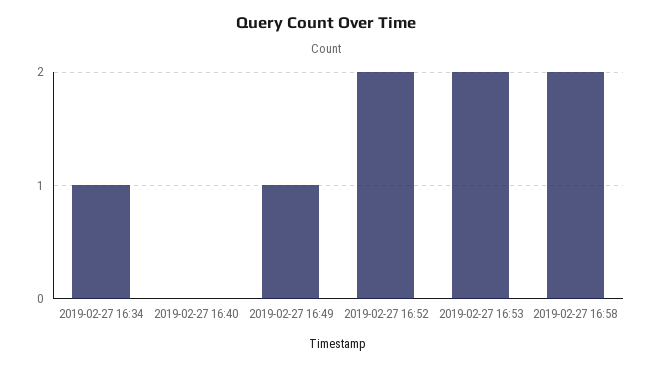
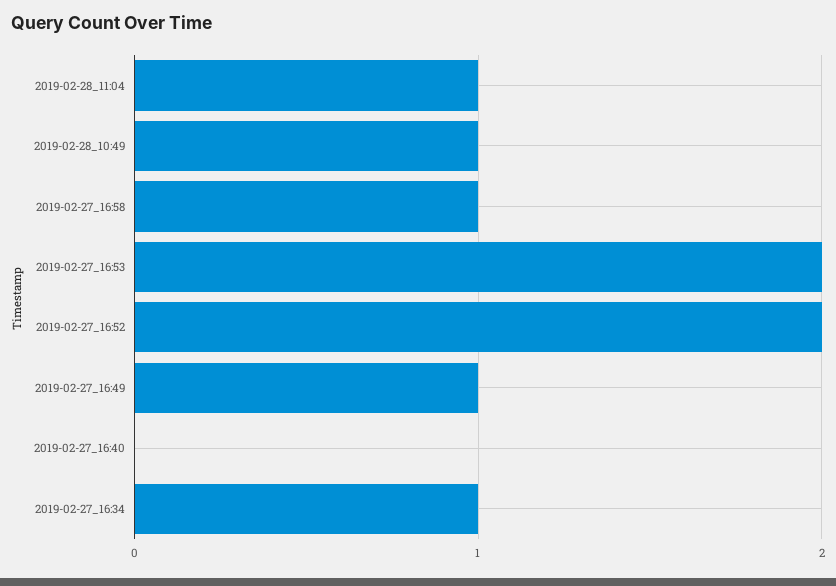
2019-02-27 16:58: 2 -> 1
2019-02-28_11:04: none -> 1
2019-02-28_10:49: none -> 1

